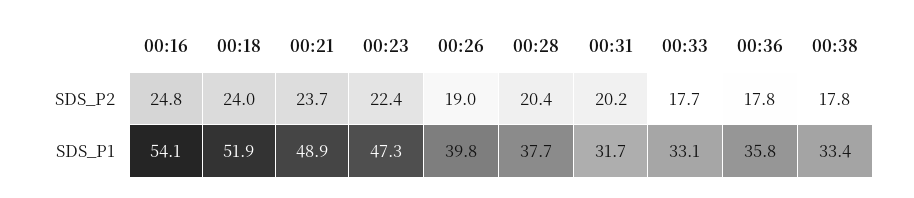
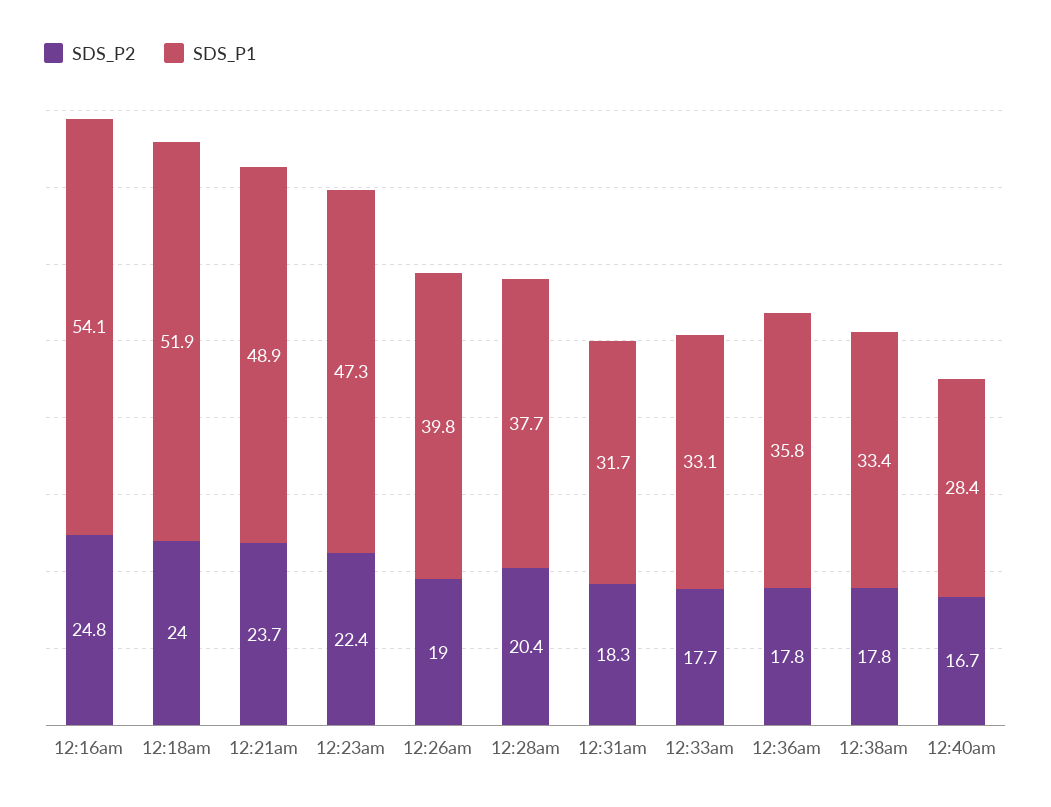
SDS_P2, 00:31: 20.2 -> 18.3
SDS_P2, 12:40am: none -> 16.7
SDS_P1, 12:40am: none -> 28.4

